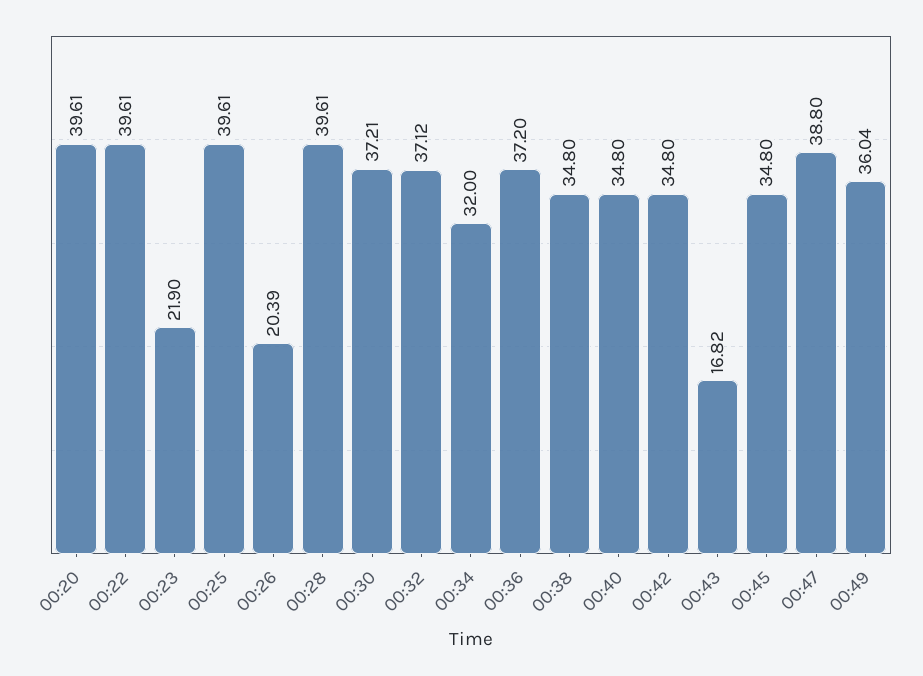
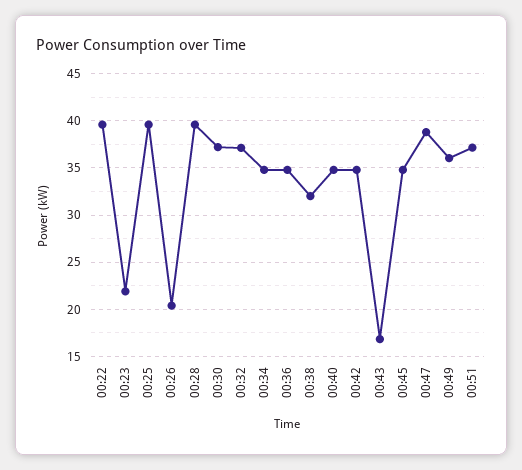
00:20: 39.61 -> none
00:34: 32 -> 35
00:36: 37.2 -> 35
00:38: 34.8 -> 32
00:51: none -> 37

